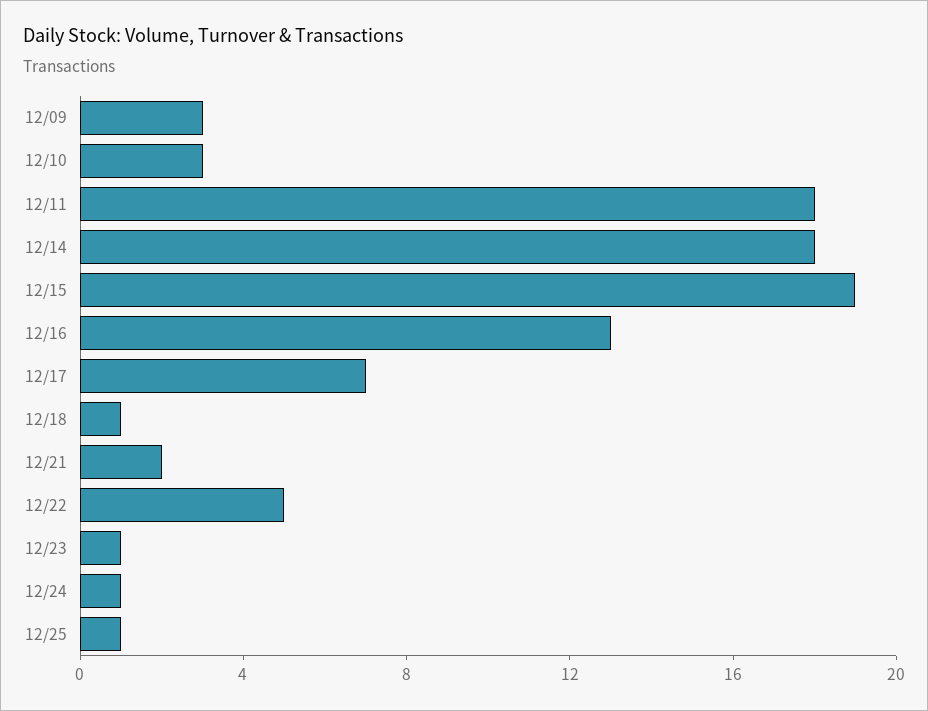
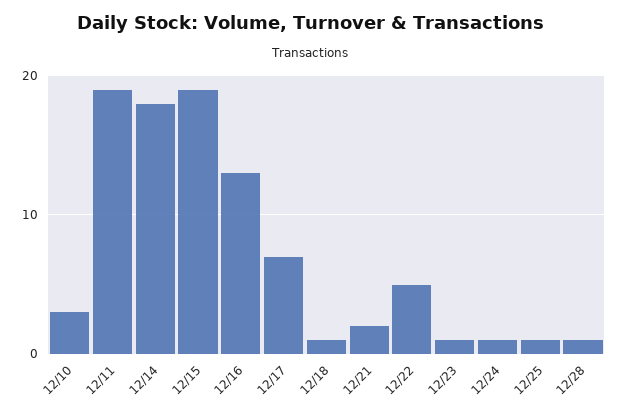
12/09: 3 -> none
12/11: 18 -> 19
12/28: none -> 1

